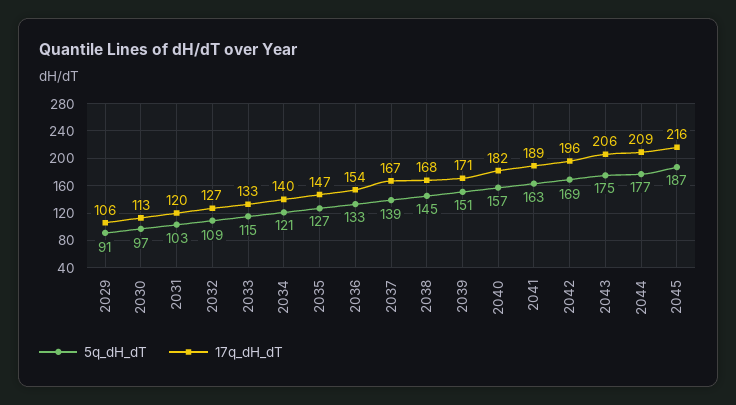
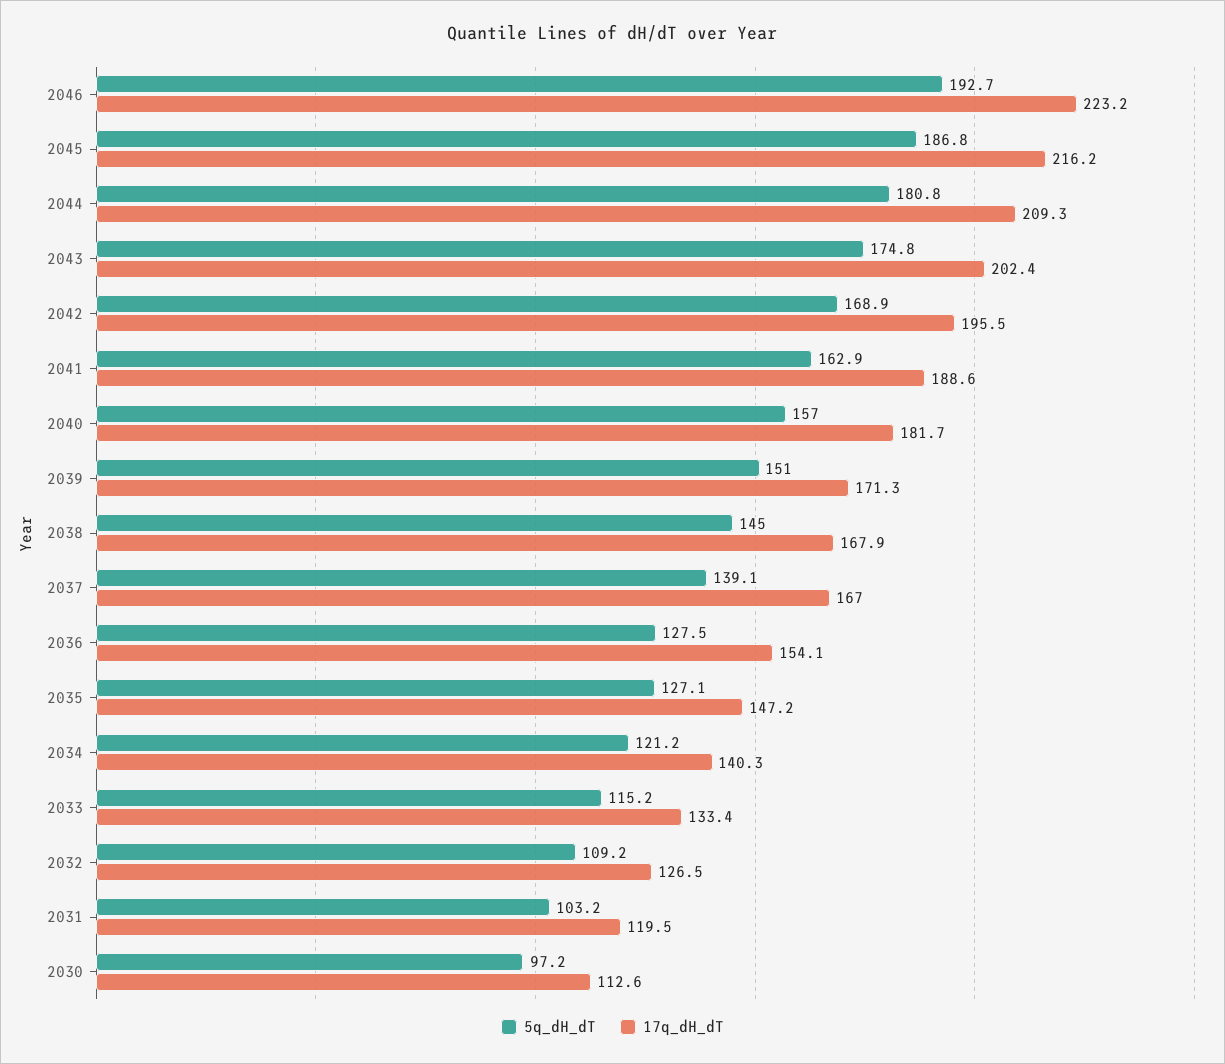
5q_dH_dT, 2029: 91 -> none
17q_dH_dT, 2029: 106 -> none
5q_dH_dT, 2036: 133 -> 127.5
17q_dH_dT, 2043: 206 -> 202.4
5q_dH_dT, 2044: 177 -> 180.8
5q_dH_dT, 2046: none -> 192.7
17q_dH_dT, 2046: none -> 223.2

